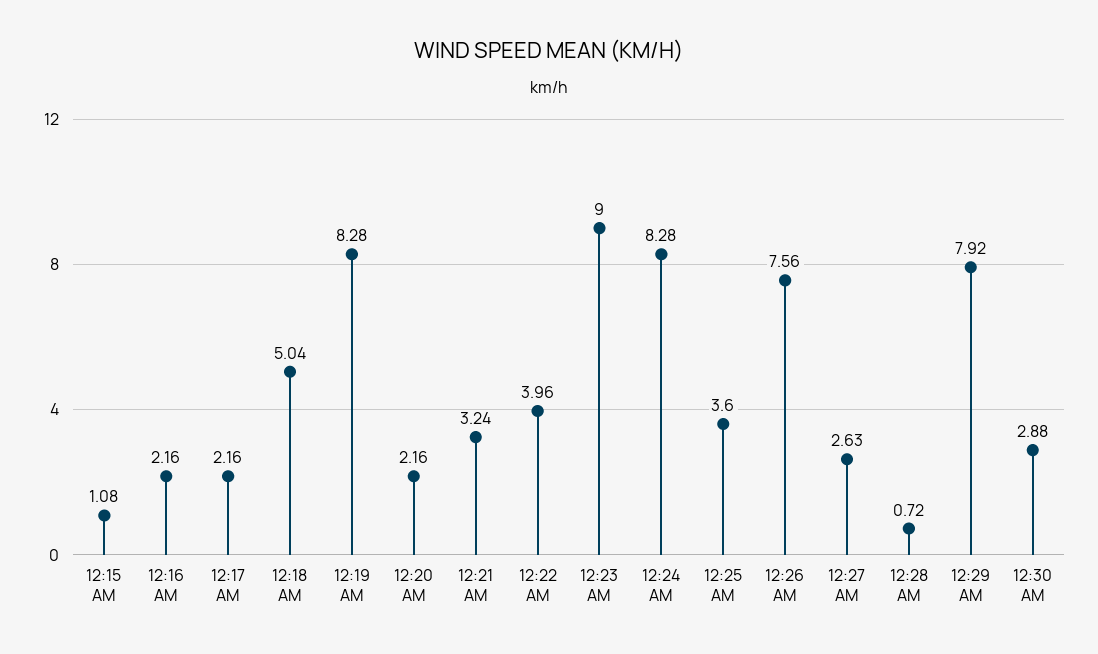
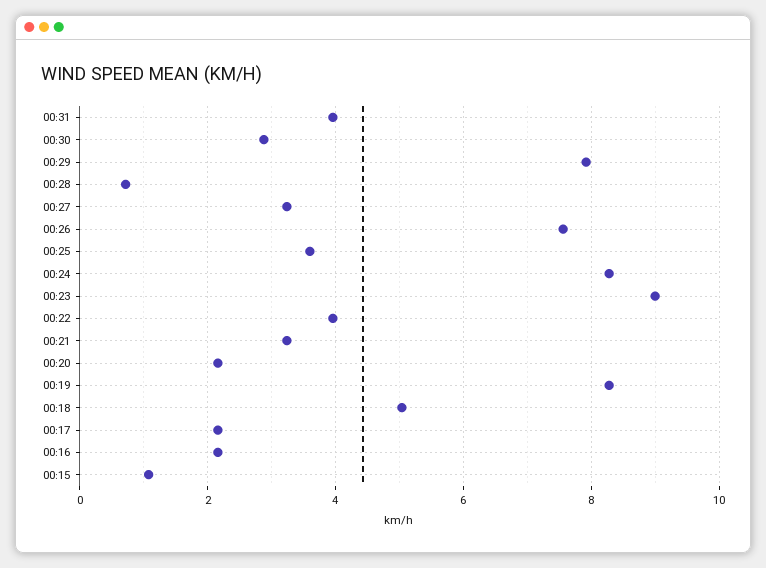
12:27 AM: 2.63 -> 3.2
00:31: none -> 4

